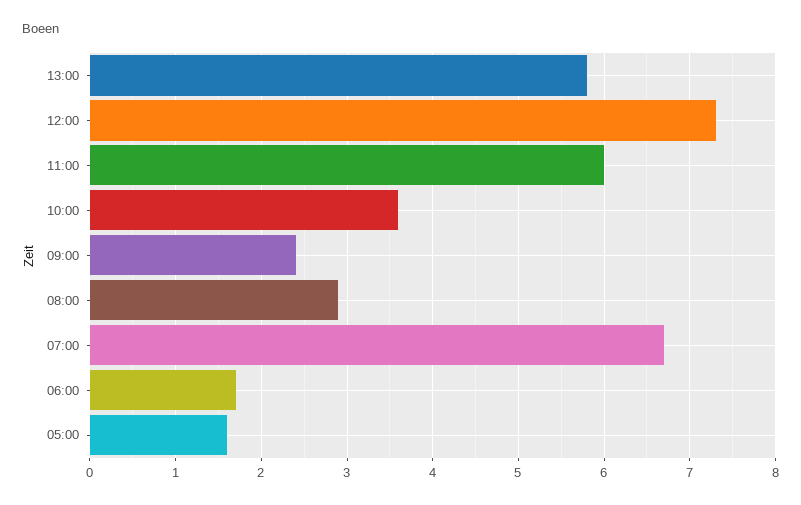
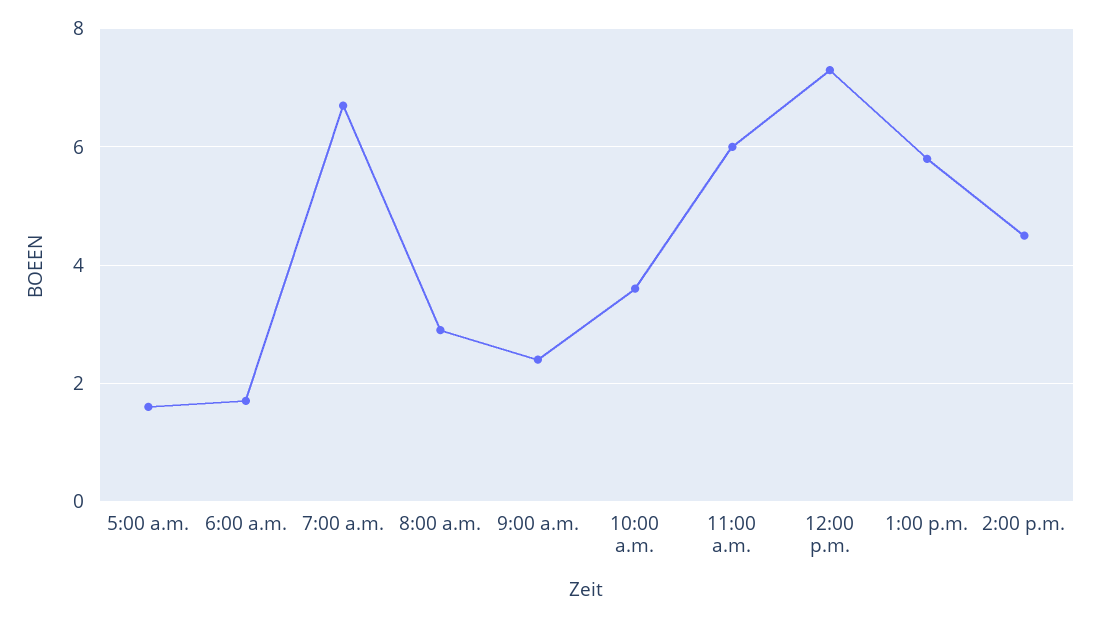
2:00 p.m.: none -> 4.5

